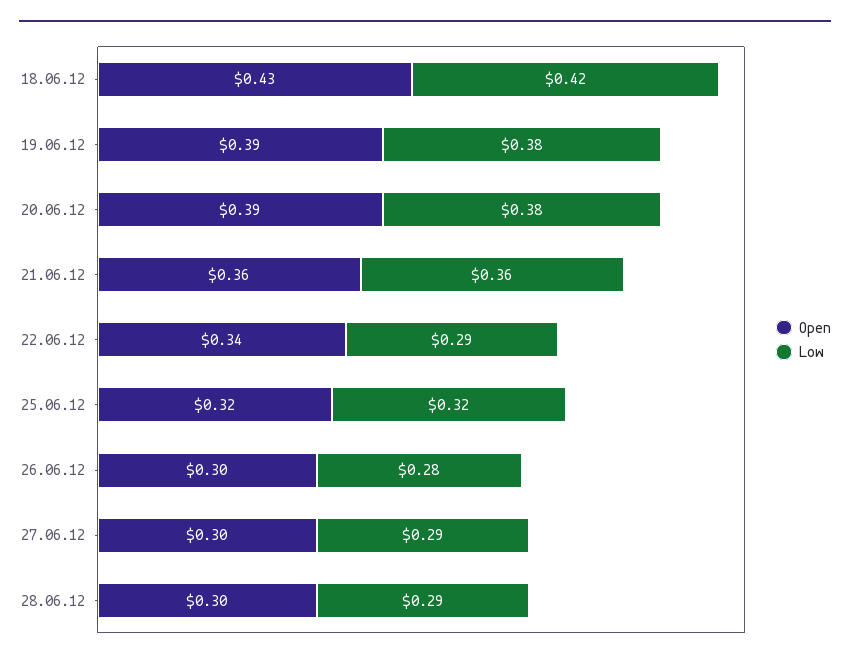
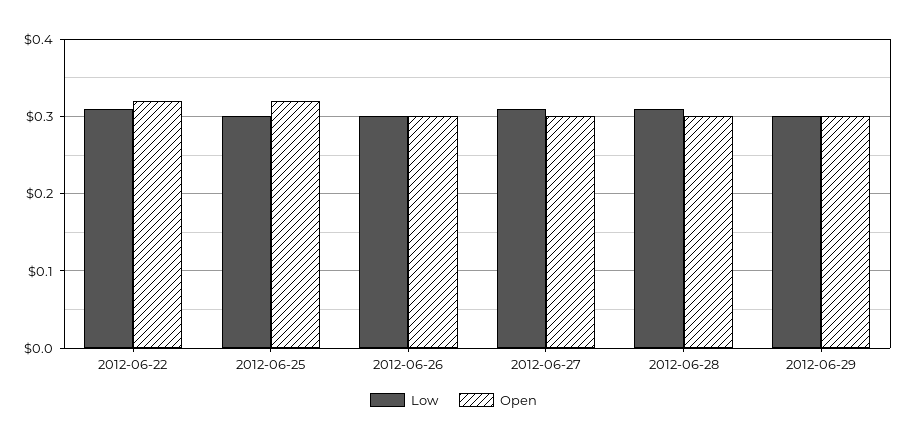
Open, 18.06.12: 0.43 -> none
Low, 18.06.12: 0.42 -> none
Open, 19.06.12: 0.39 -> none
Low, 19.06.12: 0.38 -> none
Open, 20.06.12: 0.39 -> none
Low, 20.06.12: 0.38 -> none
Open, 21.06.12: 0.36 -> none
Low, 21.06.12: 0.36 -> none
Open, 22.06.12: 0.34 -> 0.32
Low, 22.06.12: 0.29 -> 0.31
Low, 25.06.12: 0.32 -> 0.3
Low, 26.06.12: 0.28 -> 0.3
Low, 27.06.12: 0.29 -> 0.31
Low, 28.06.12: 0.29 -> 0.31
Low, 2012-06-29: none -> 0.3
Open, 2012-06-29: none -> 0.3

